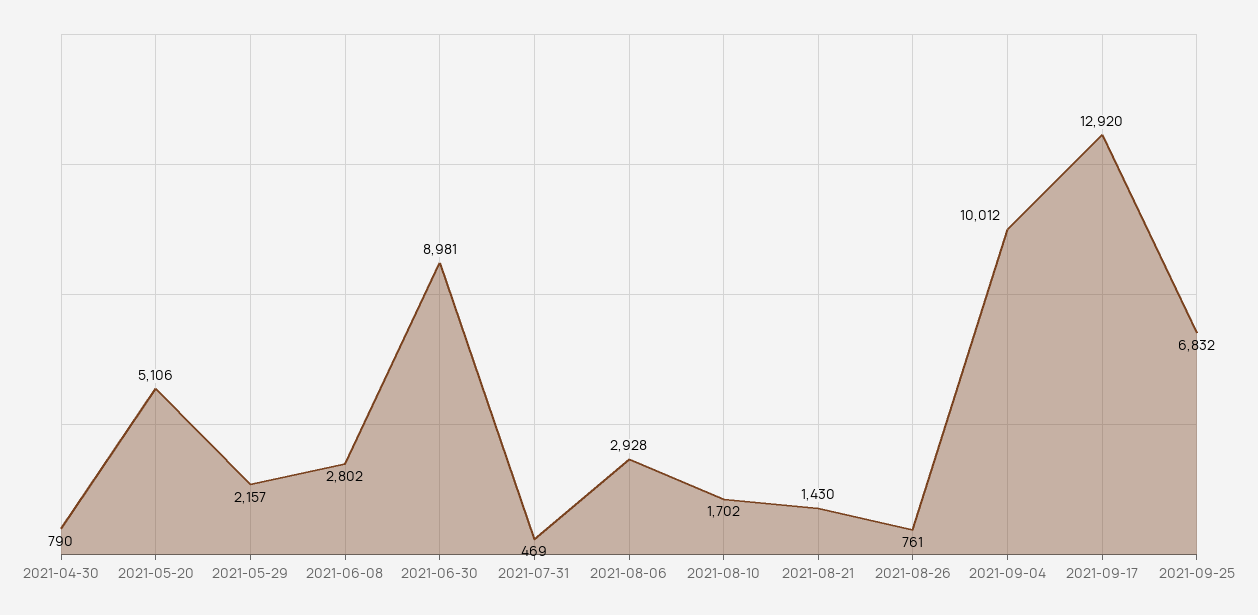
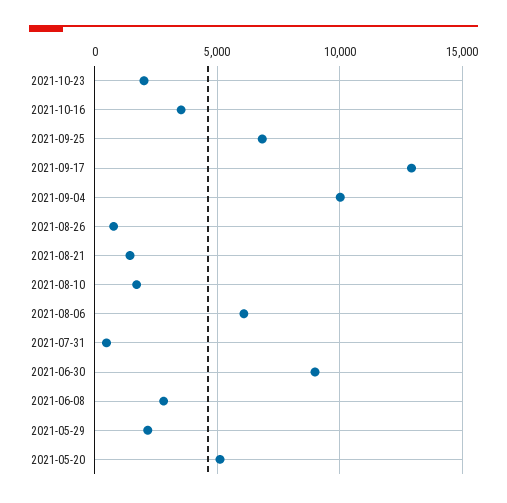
2021-04-30: 790 -> none
2021-08-06: 2928 -> 6000
2021-10-23: none -> 2000
2021-10-16: none -> 3500

